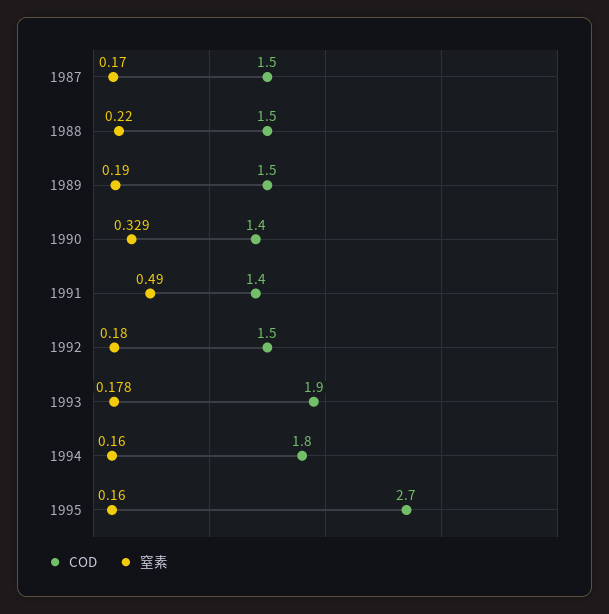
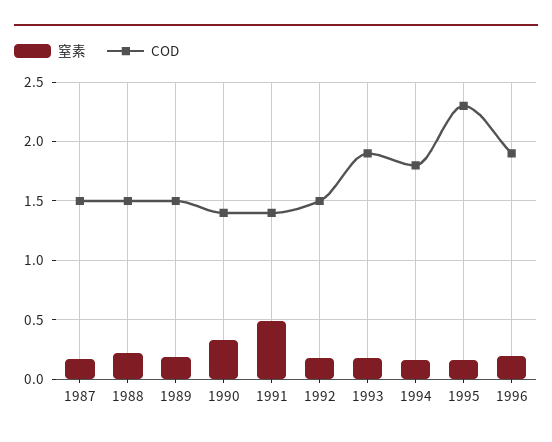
COD, 1995: 2.7 -> 2.3
窒素, 1996: none -> 0.2
COD, 1996: none -> 1.9

